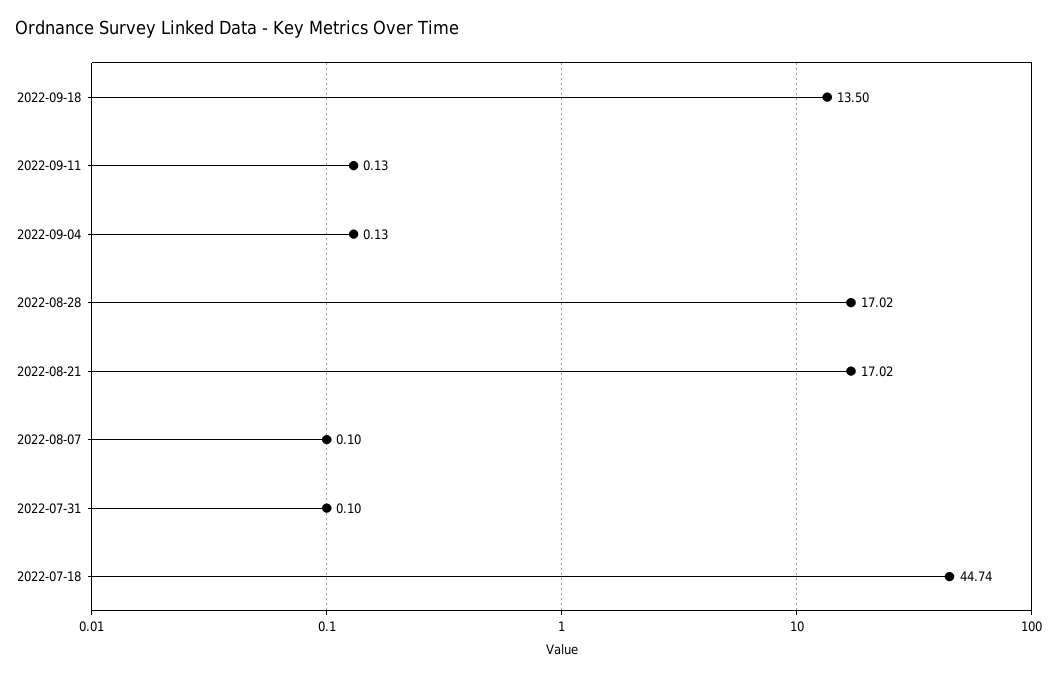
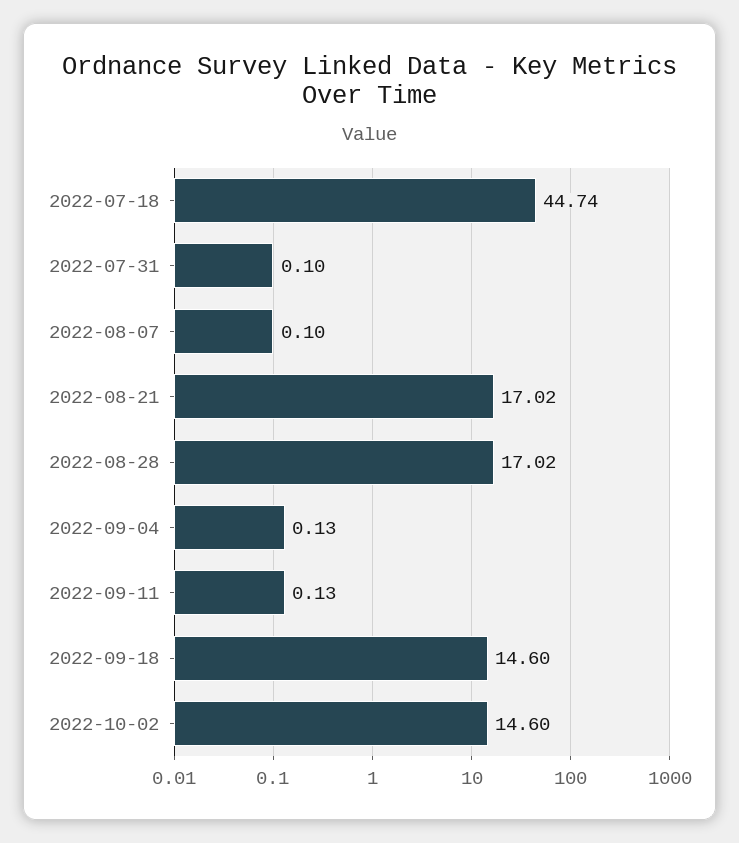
2022-09-18: 13.5 -> 14.6
2022-10-02: none -> 14.6

